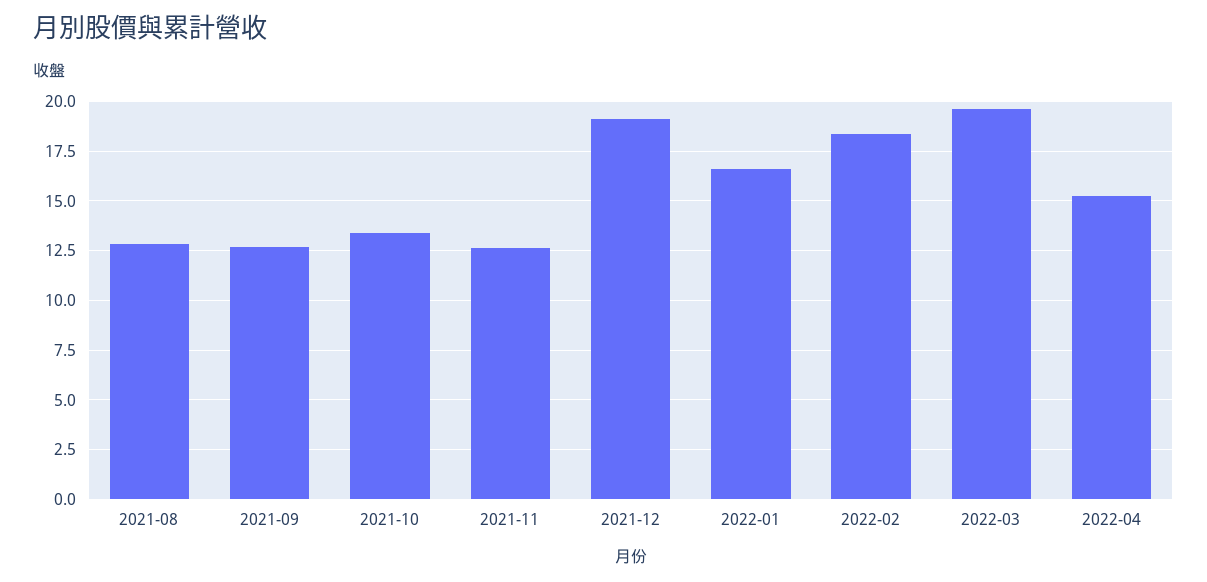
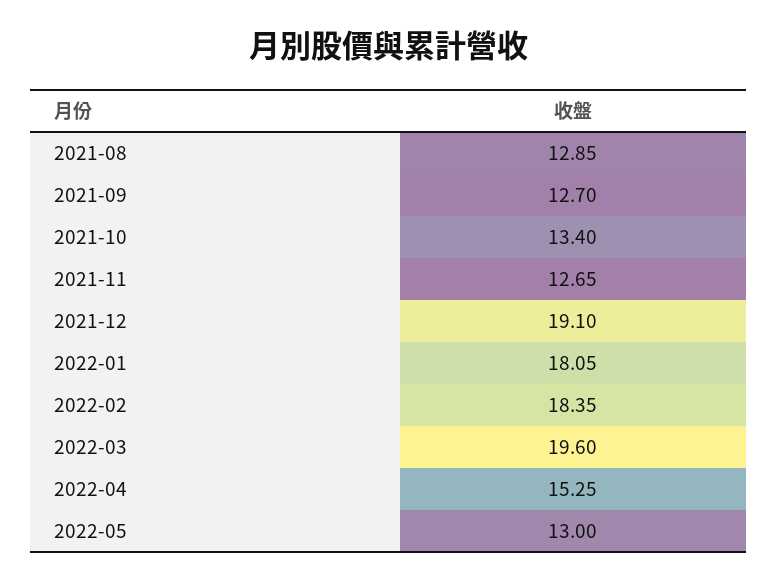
2022-01: 16.5 -> 18.05
2022-05: none -> 13

